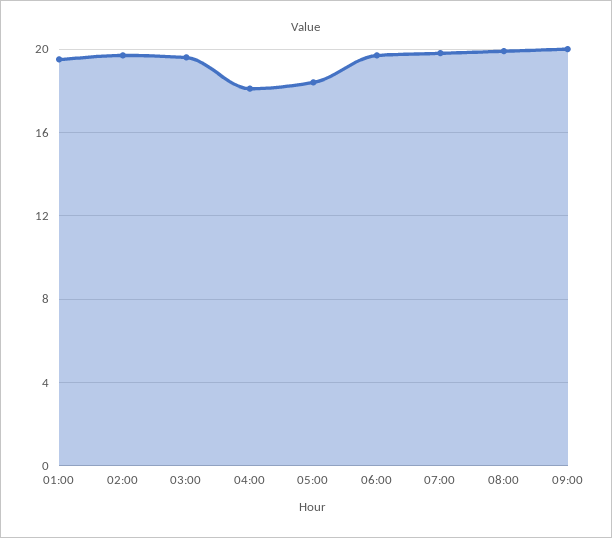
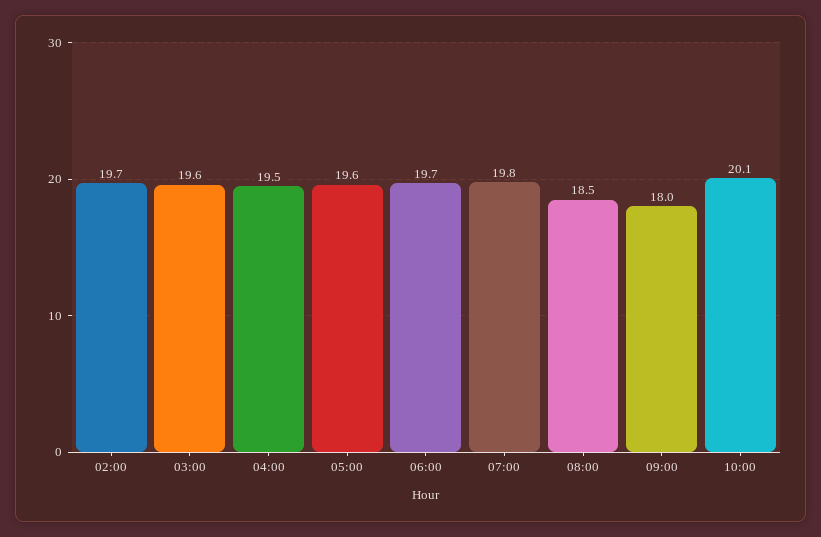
01:00: 19.5 -> none
04:00: 18 -> 19.5
05:00: 18.5 -> 19.6
08:00: 20 -> 18.5
09:00: 20 -> 18
10:00: none -> 20.1

